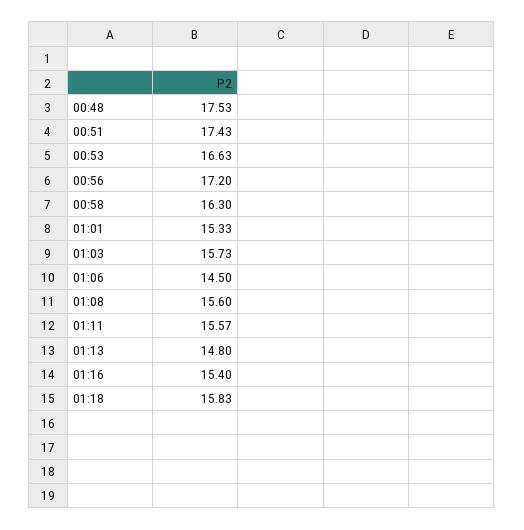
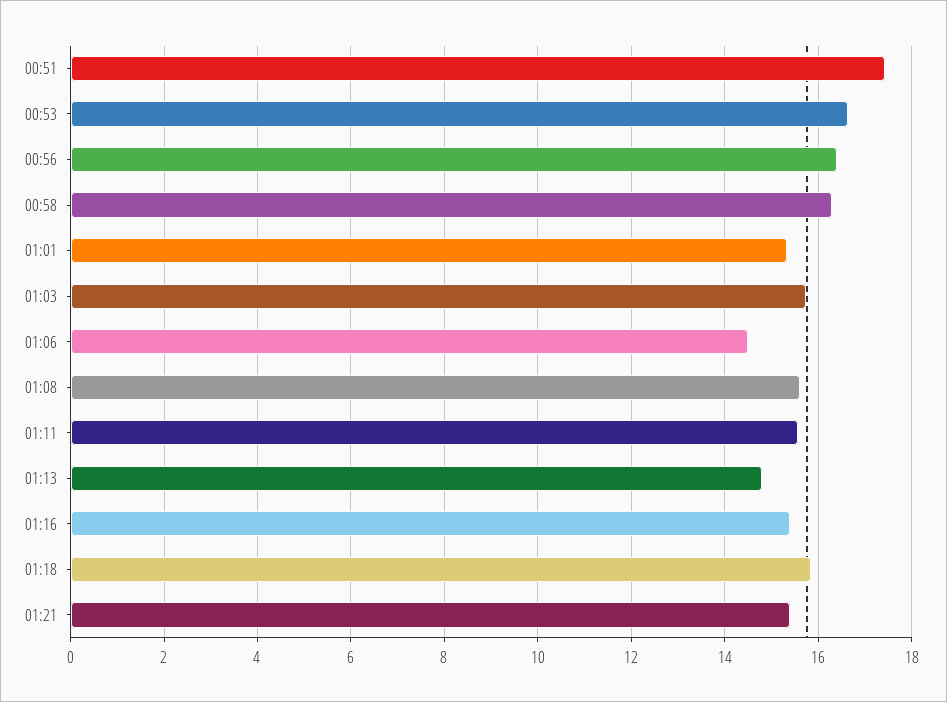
00:48: 17.53 -> none
00:56: 17.2 -> 16.4
01:21: none -> 15.4

